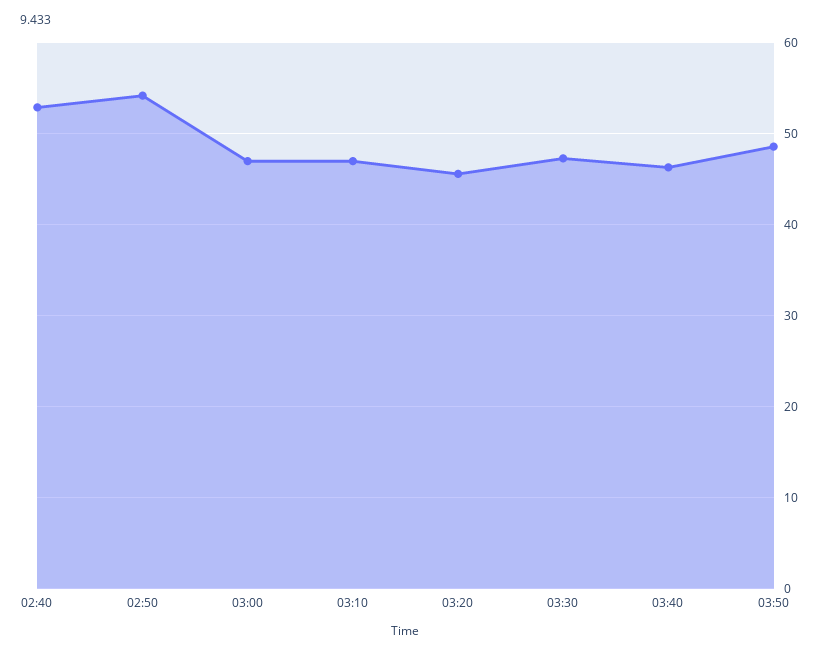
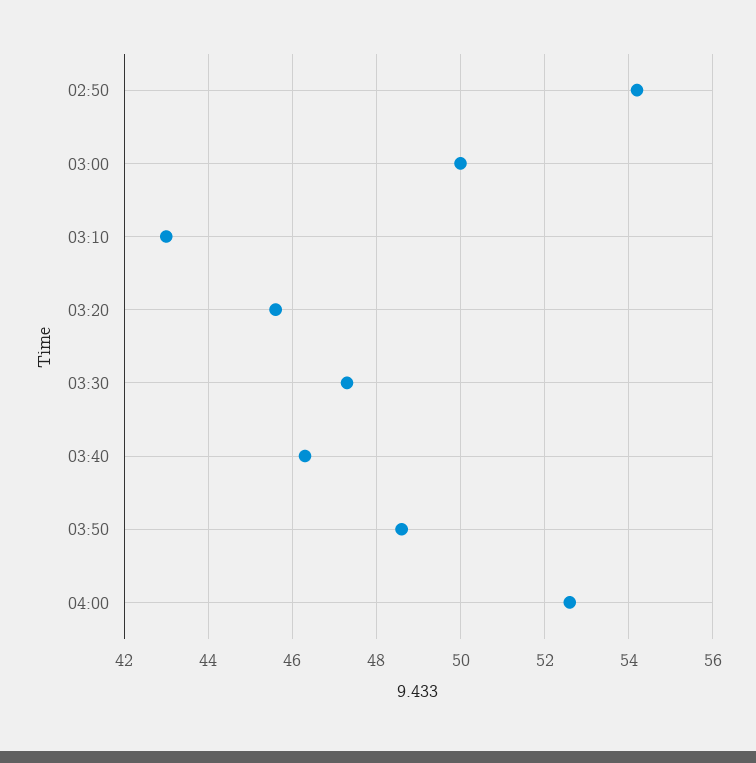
02:40: 53 -> none
03:00: 47 -> 50
03:10: 47 -> 43
04:00: none -> 52.5

